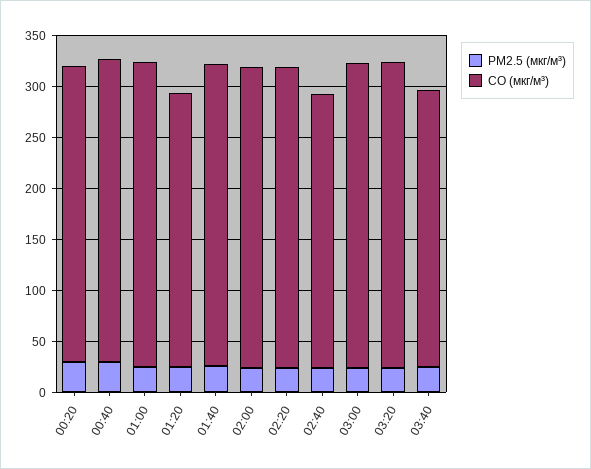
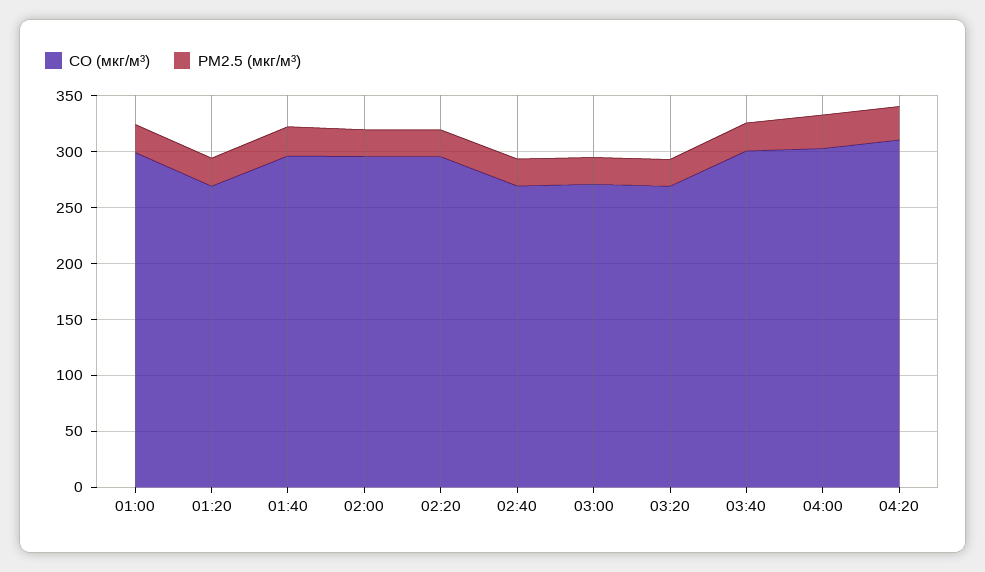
PM2.5 (мкг/м³), 00:20: 30 -> none
CO (мкг/м³), 00:20: 290 -> none
PM2.5 (мкг/м³), 00:40: 30 -> none
CO (мкг/м³), 00:40: 300 -> none
CO (мкг/м³), 03:00: 300 -> 270
CO (мкг/м³), 03:20: 300 -> 270
CO (мкг/м³), 03:40: 270 -> 300
CO (мкг/м³), 04:00: none -> 300
PM2.5 (мкг/м³), 04:00: none -> 30
CO (мкг/м³), 04:20: none -> 310
PM2.5 (мкг/м³), 04:20: none -> 30

